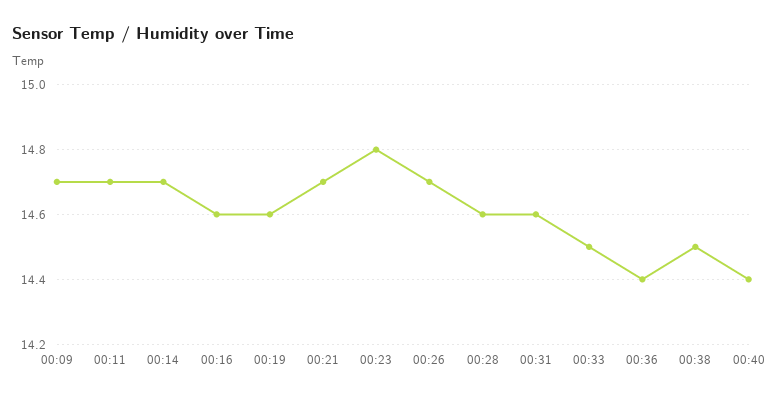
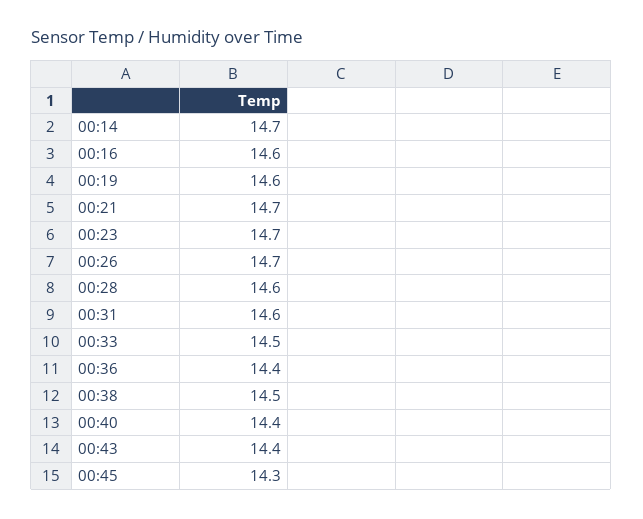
00:09: 14.7 -> none
00:11: 14.7 -> none
00:23: 14.8 -> 14.7
00:43: none -> 14.4
00:45: none -> 14.3

